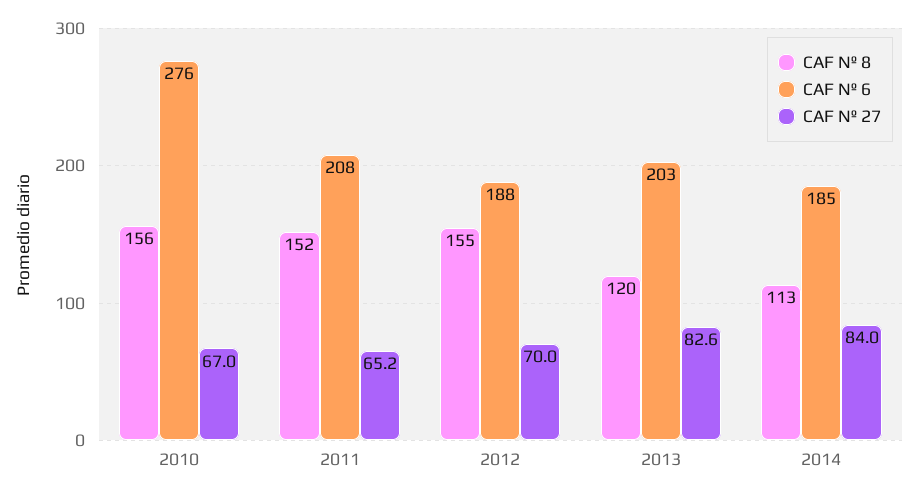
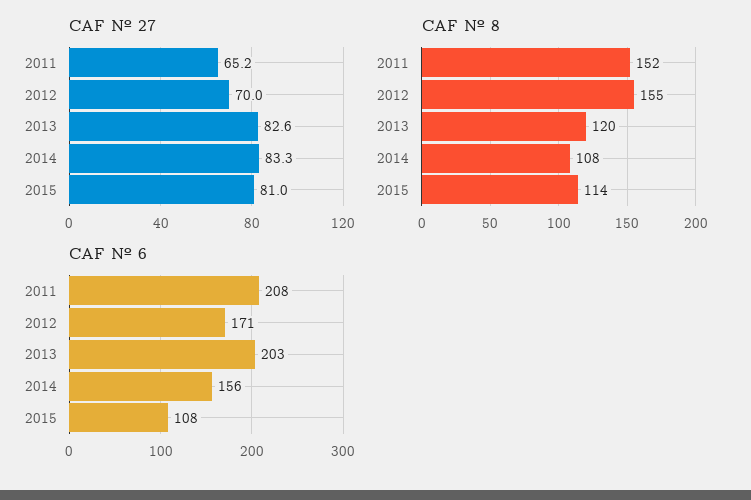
CAF Nº 8, 2010: 156 -> none
CAF Nº 6, 2010: 276 -> none
CAF Nº 27, 2010: 67 -> none
CAF Nº 6, 2012: 188 -> 171
CAF Nº 8, 2014: 113 -> 108
CAF Nº 6, 2014: 185 -> 156
CAF Nº 27, 2014: 84 -> 83.3
CAF Nº 27, 2015: none -> 81
CAF Nº 8, 2015: none -> 114
CAF Nº 6, 2015: none -> 108

